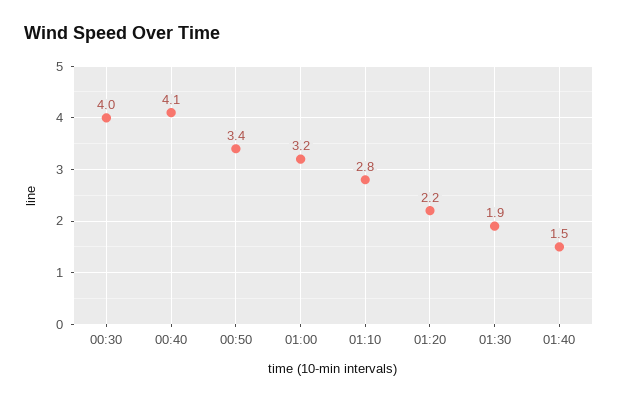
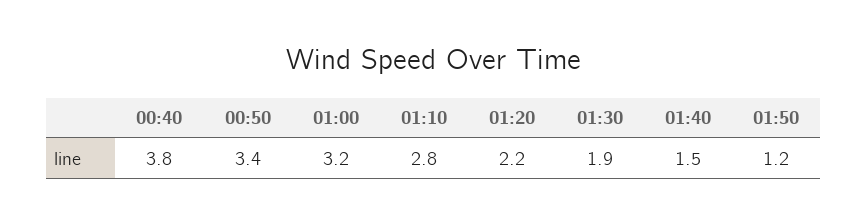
00:30: 4 -> none
00:40: 4.1 -> 3.8
01:50: none -> 1.2

